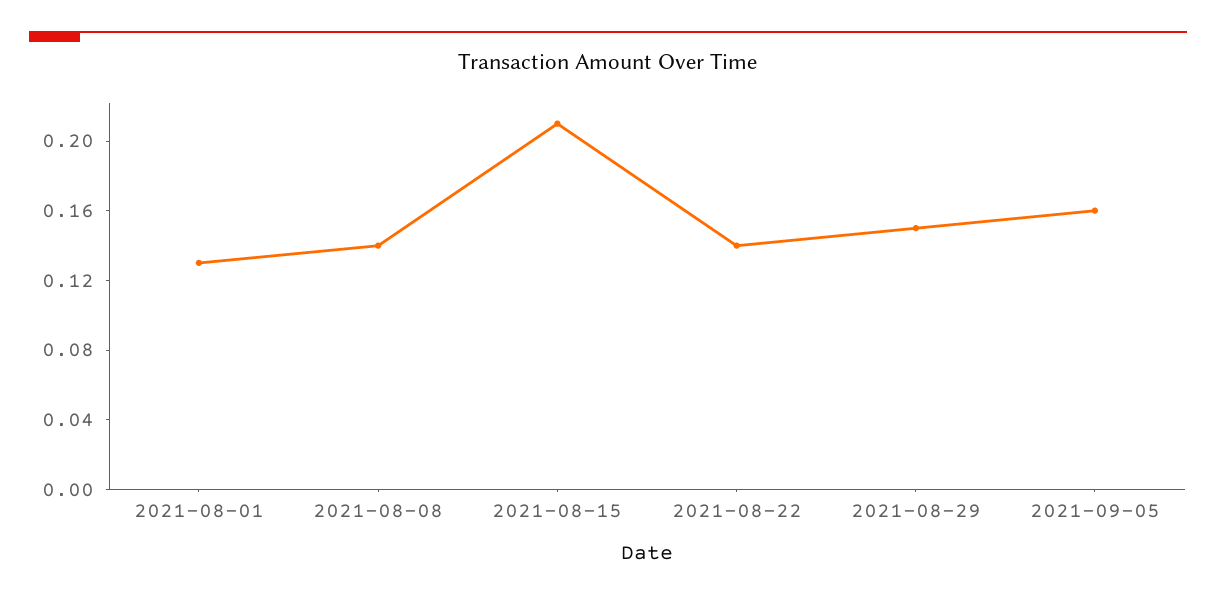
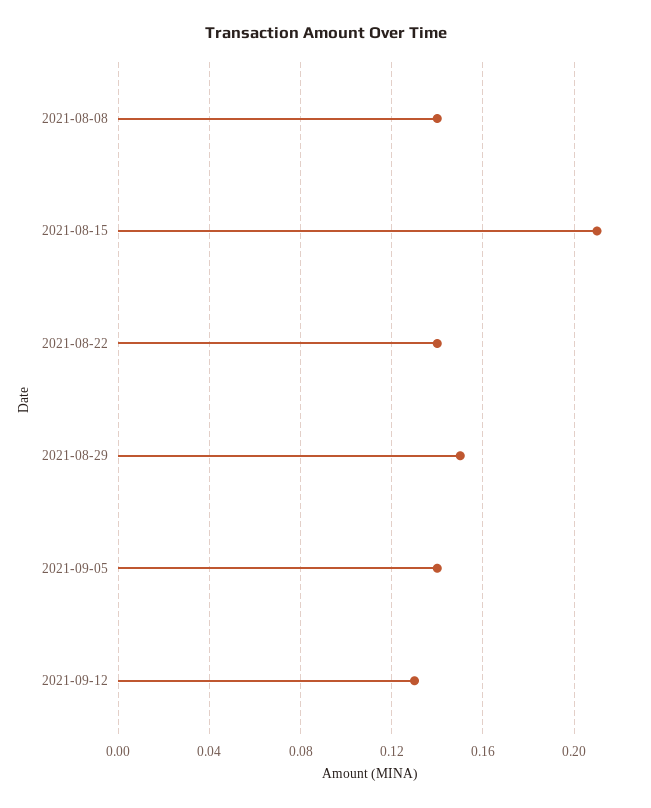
2021-08-01: 0.13 -> none
2021-09-05: 0.16 -> 0.14
2021-09-12: none -> 0.13

